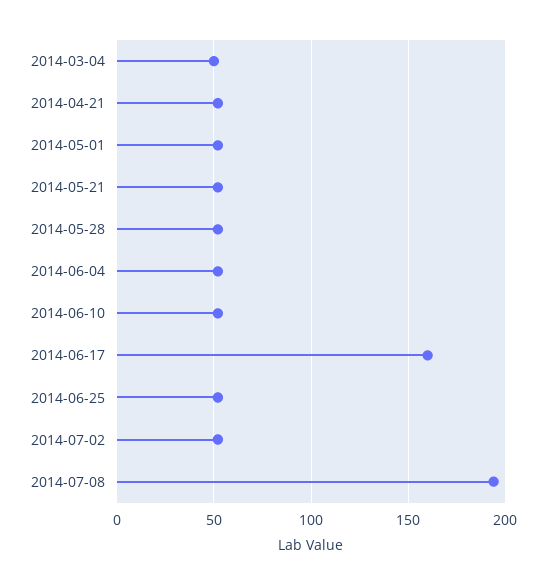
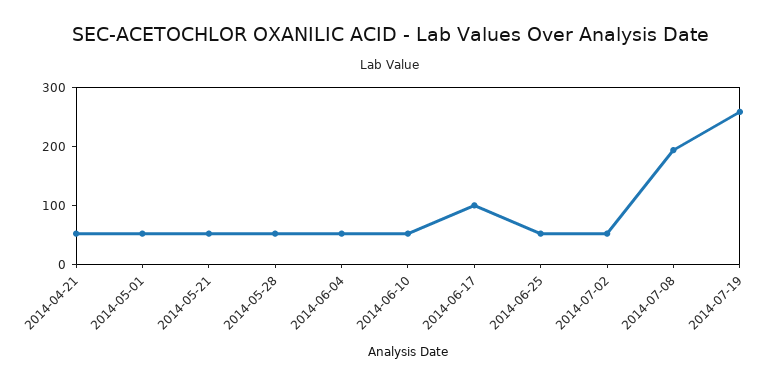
2014-03-04: 50 -> none
2014-06-17: 160 -> 100
2014-07-19: none -> 260

